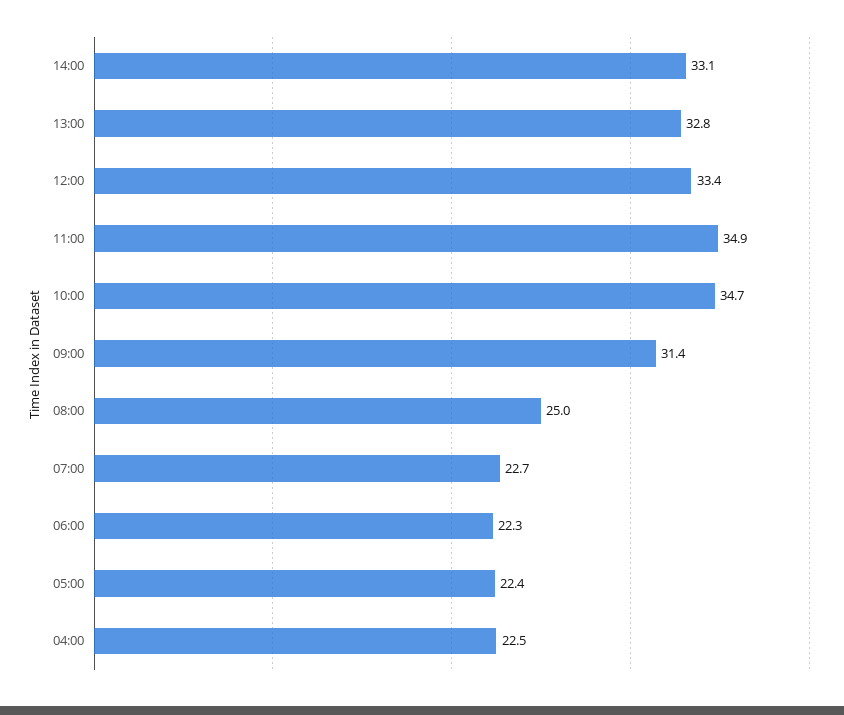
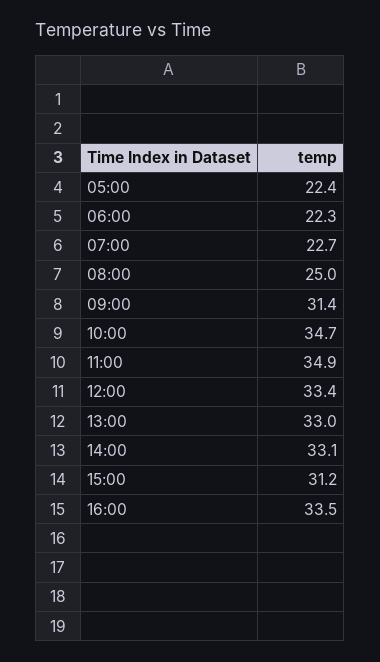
13:00: 32.8 -> 33
04:00: 22.5 -> none
15:00: none -> 31.2
16:00: none -> 33.5

